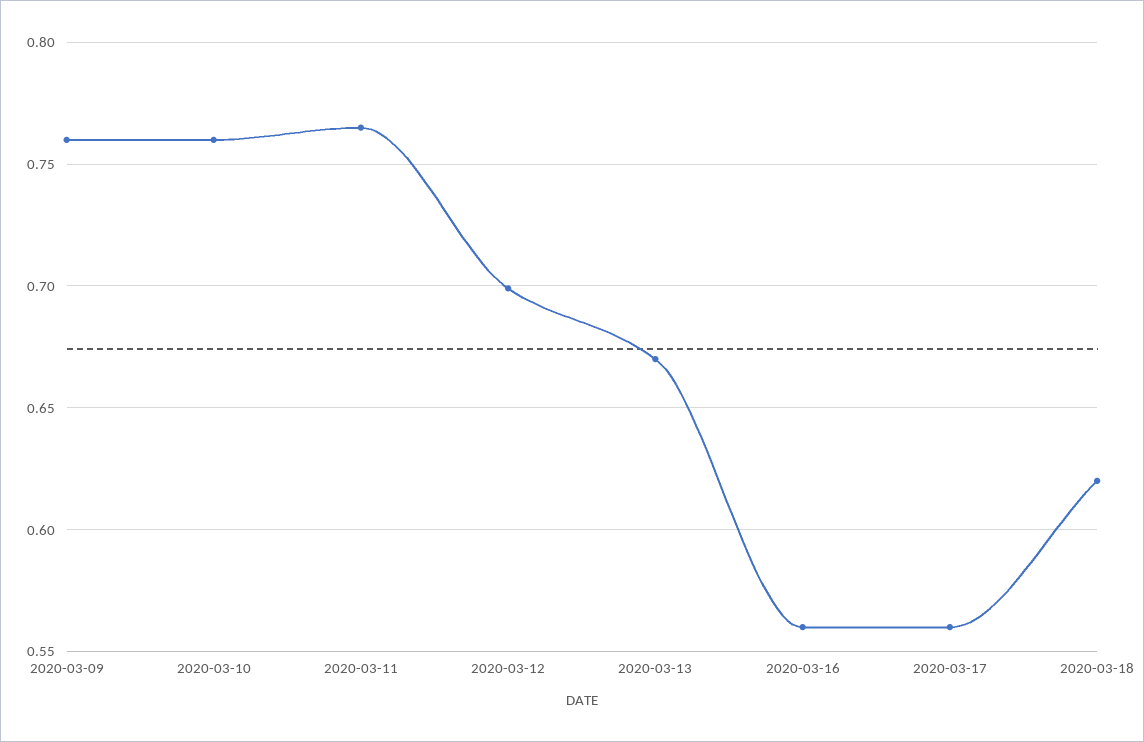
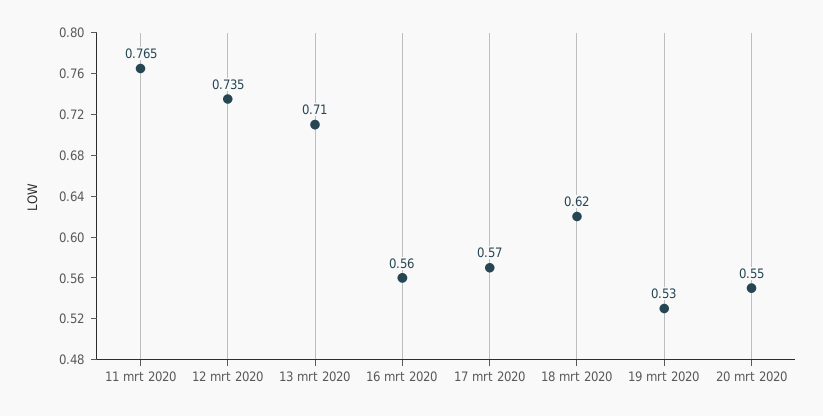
2020-03-09: 0.76 -> none
2020-03-10: 0.76 -> none
2020-03-12: 0.7 -> 0.735
2020-03-13: 0.67 -> 0.71
2020-03-17: 0.56 -> 0.57
19 mrt 2020: none -> 0.53
20 mrt 2020: none -> 0.55

